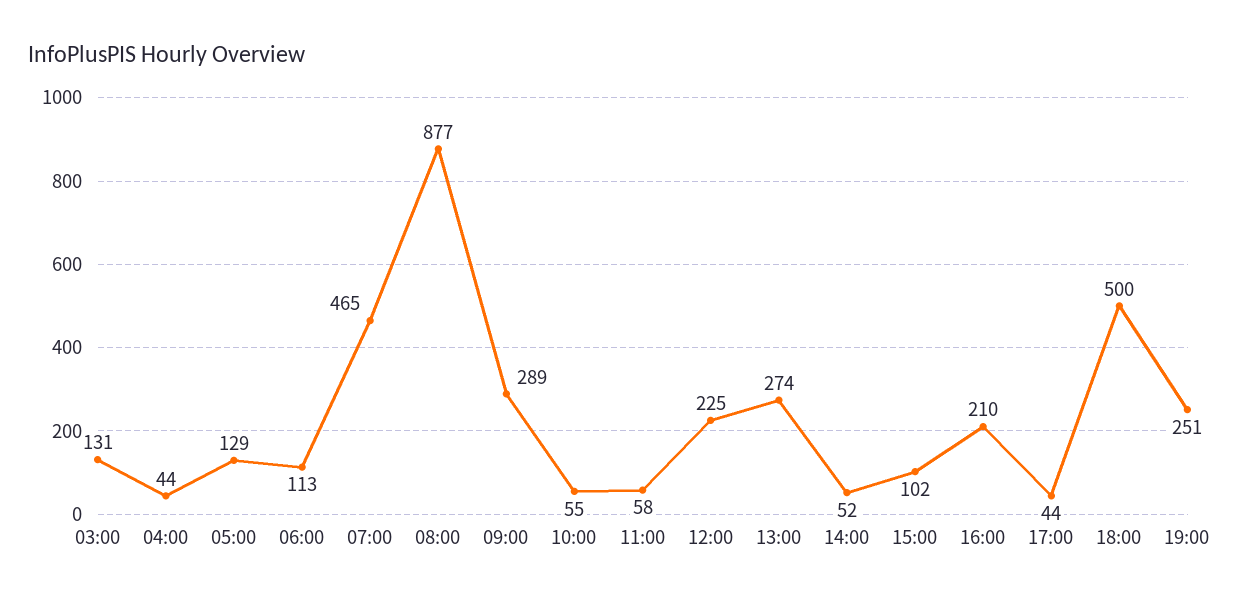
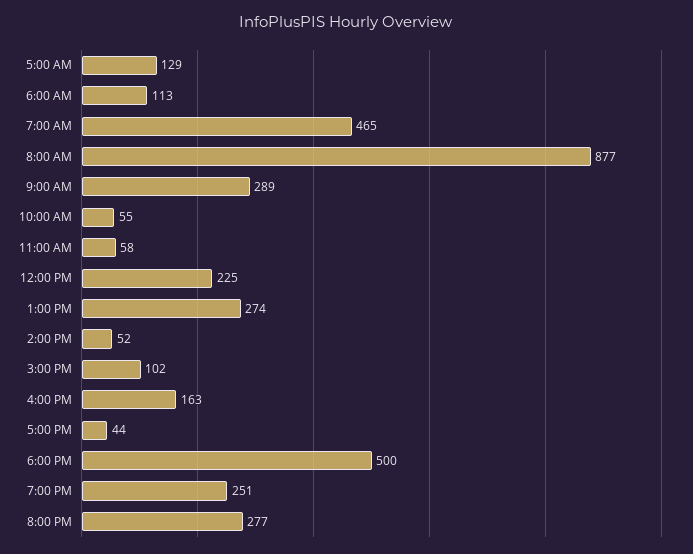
03:00: 131 -> none
04:00: 44 -> none
16:00: 210 -> 163
8:00 PM: none -> 277

